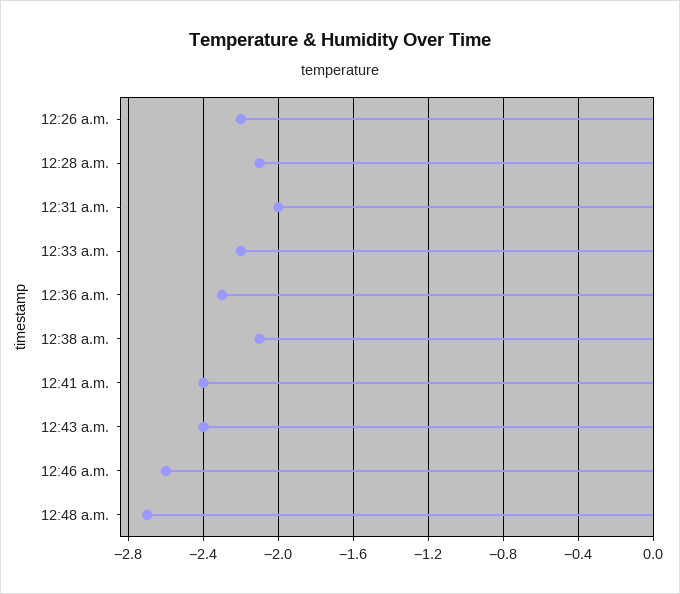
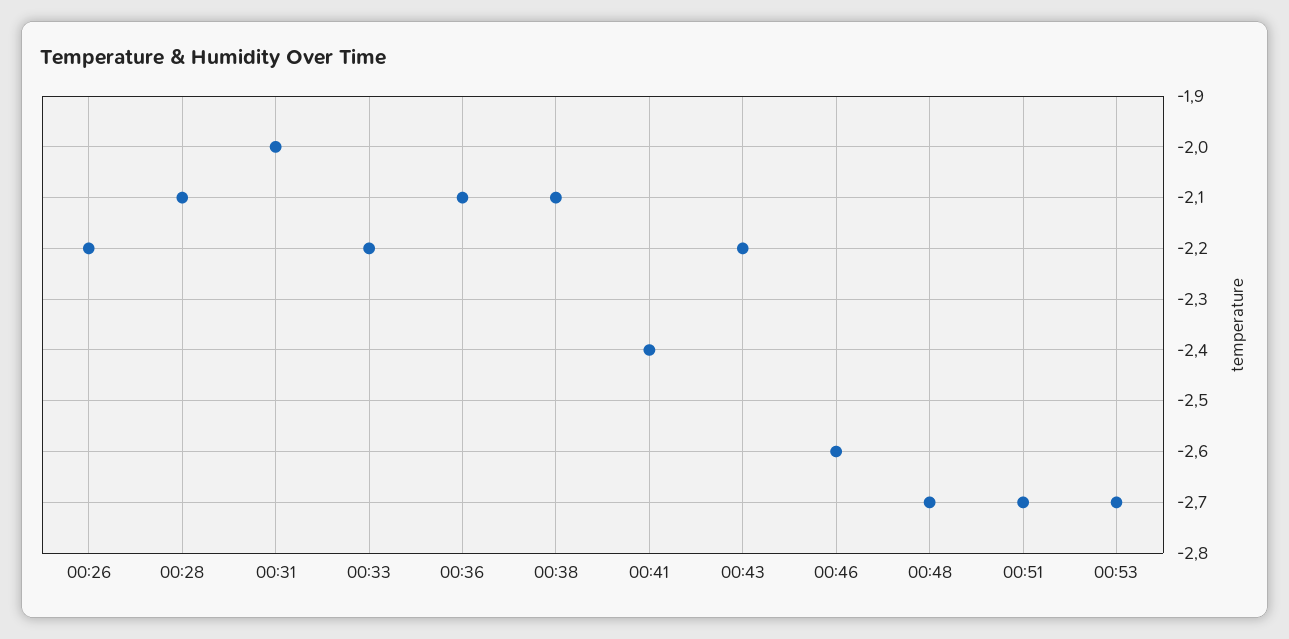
12:36 a.m.: -2.3 -> -2.1
12:43 a.m.: -2.4 -> -2.2
00:51: none -> -2.7
00:53: none -> -2.7

